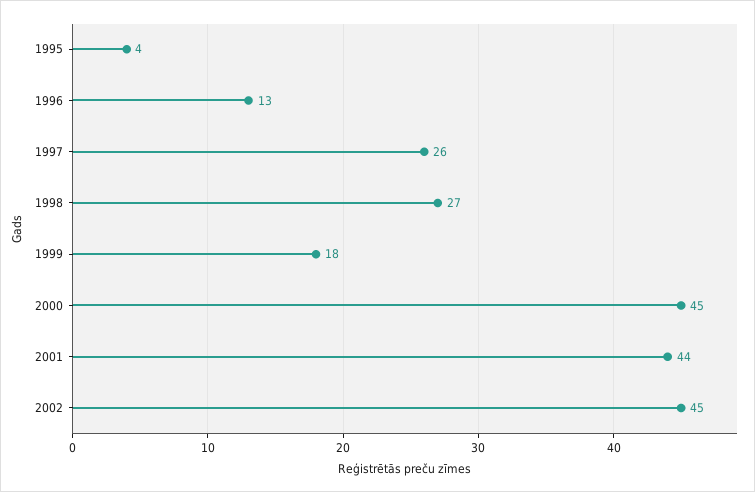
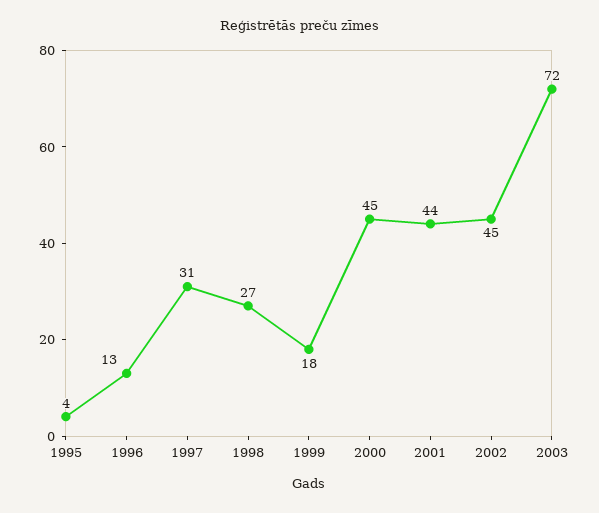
1997: 26 -> 31
2003: none -> 72

